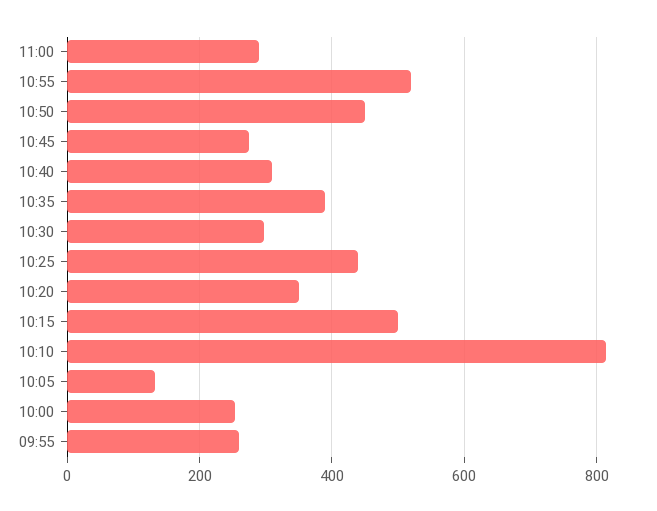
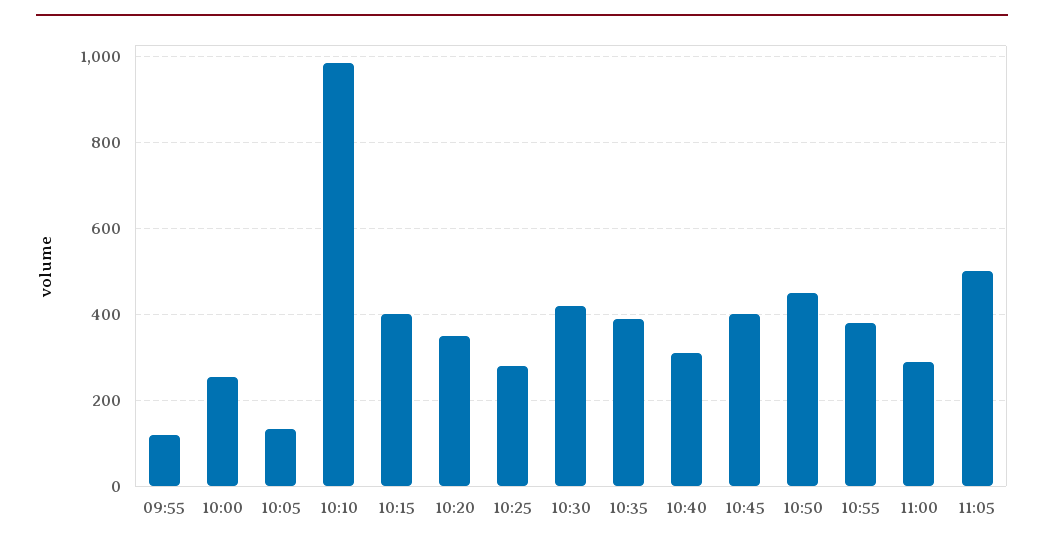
10:55: 520 -> 380
10:45: 280 -> 400
10:30: 300 -> 420
10:25: 440 -> 280
10:15: 500 -> 400
10:10: 820 -> 980
09:55: 260 -> 120
11:05: none -> 500

